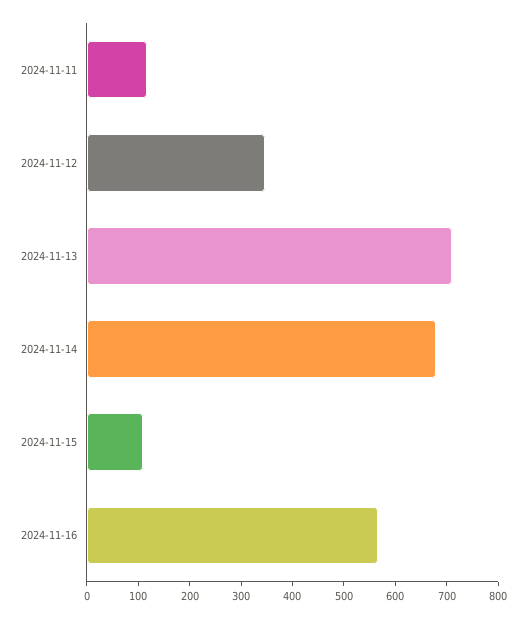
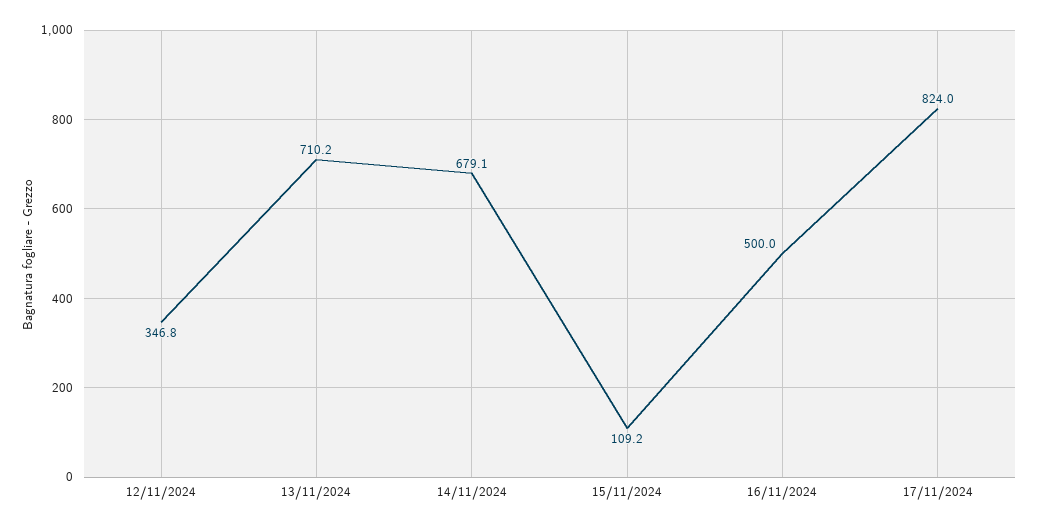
2024-11-11: 120 -> none
2024-11-16: 560 -> 500
17/11/2024: none -> 824

